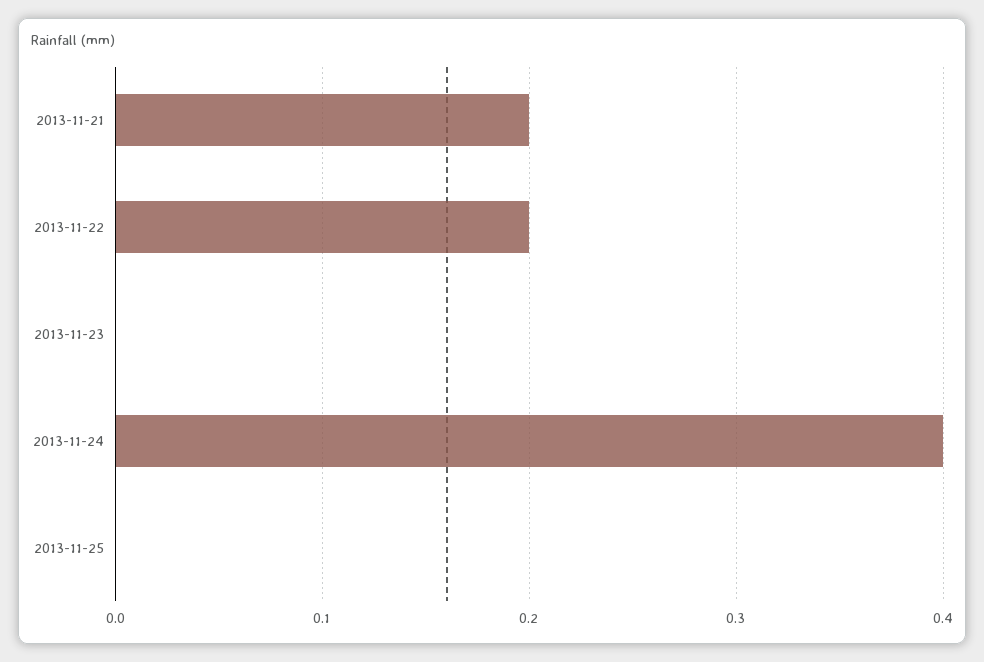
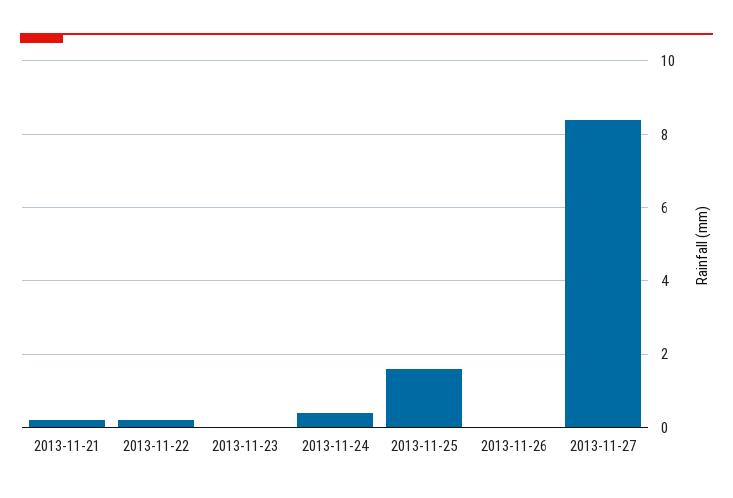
2013-11-25: 0 -> 1.5
2013-11-26: none -> 0
2013-11-27: none -> 8.5

